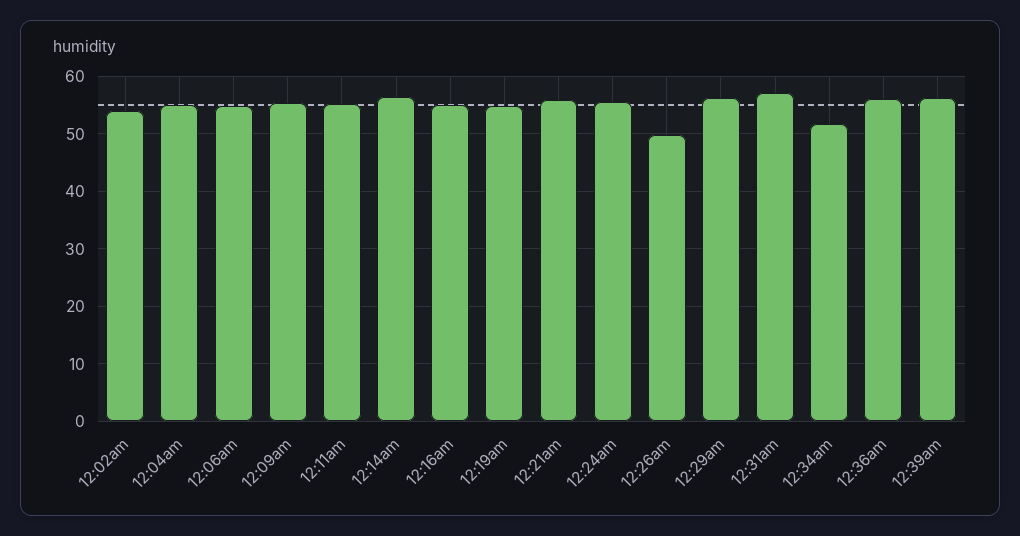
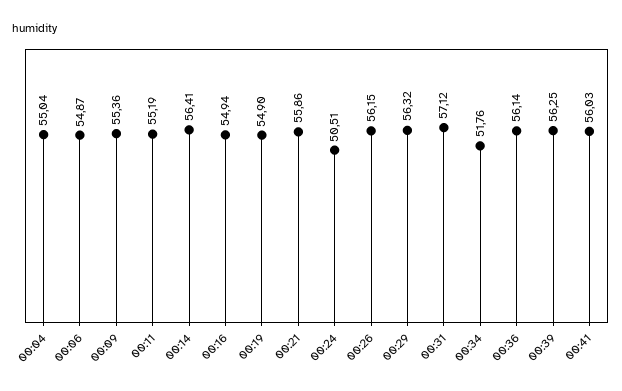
12:02am: 54 -> none
12:24am: 56 -> 50.51
12:26am: 50 -> 56.15
00:41: none -> 56.03

